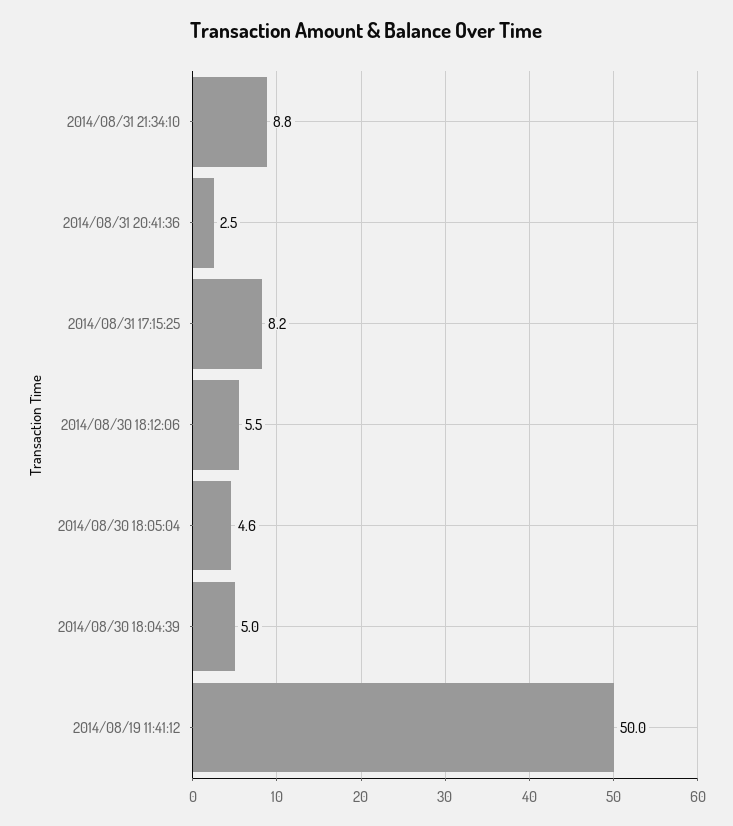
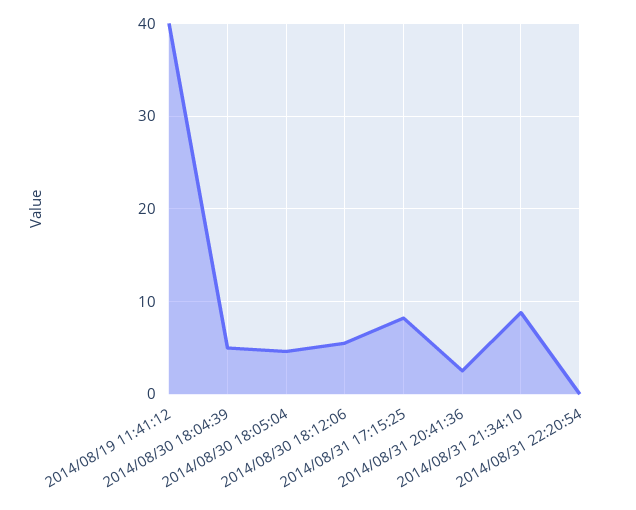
2014/08/19 11:41:12: 50 -> 40
2014/08/31 22:20:54: none -> 0

